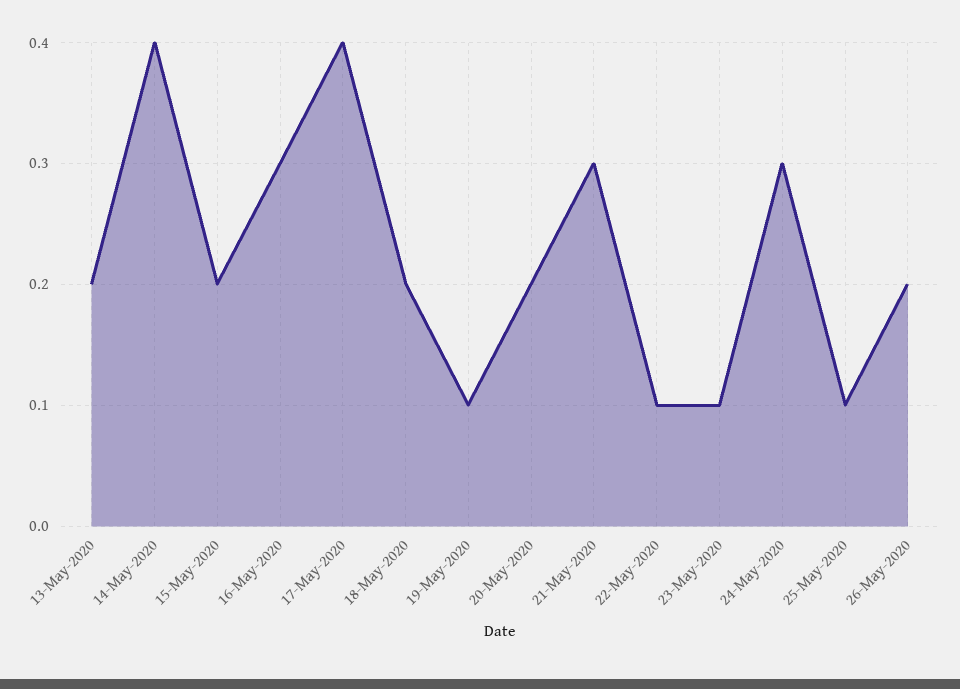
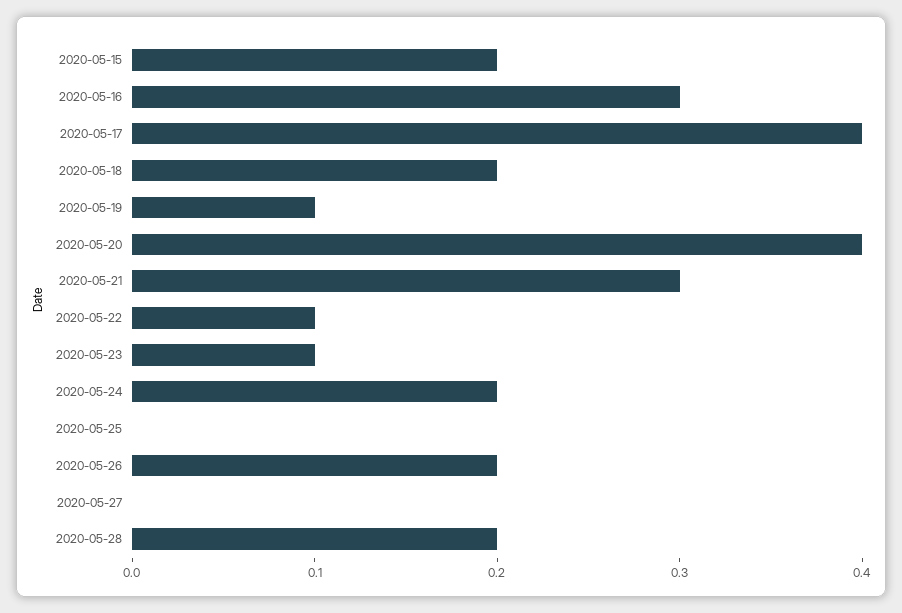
13-May-2020: 0.2 -> none
14-May-2020: 0.4 -> none
20-May-2020: 0.2 -> 0.4
24-May-2020: 0.3 -> 0.2
25-May-2020: 0.1 -> 0
2020-05-27: none -> 0
2020-05-28: none -> 0.2

